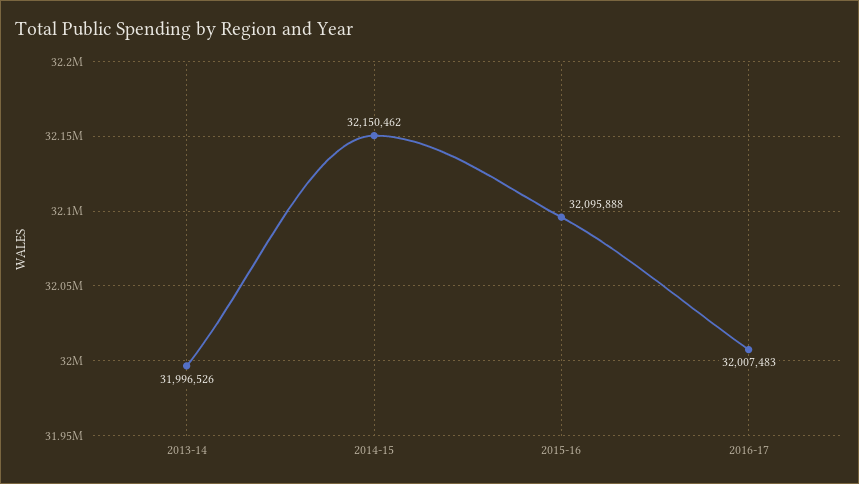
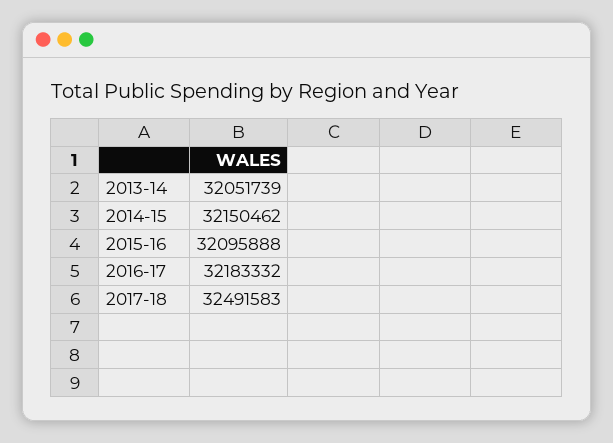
2013-14: 31996526 -> 32051739
2016-17: 32007483 -> 32183332
2017-18: none -> 32491583

